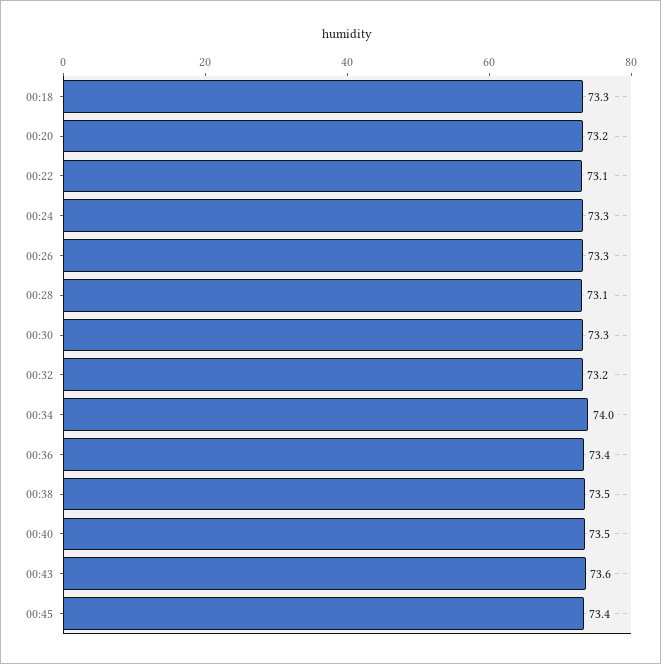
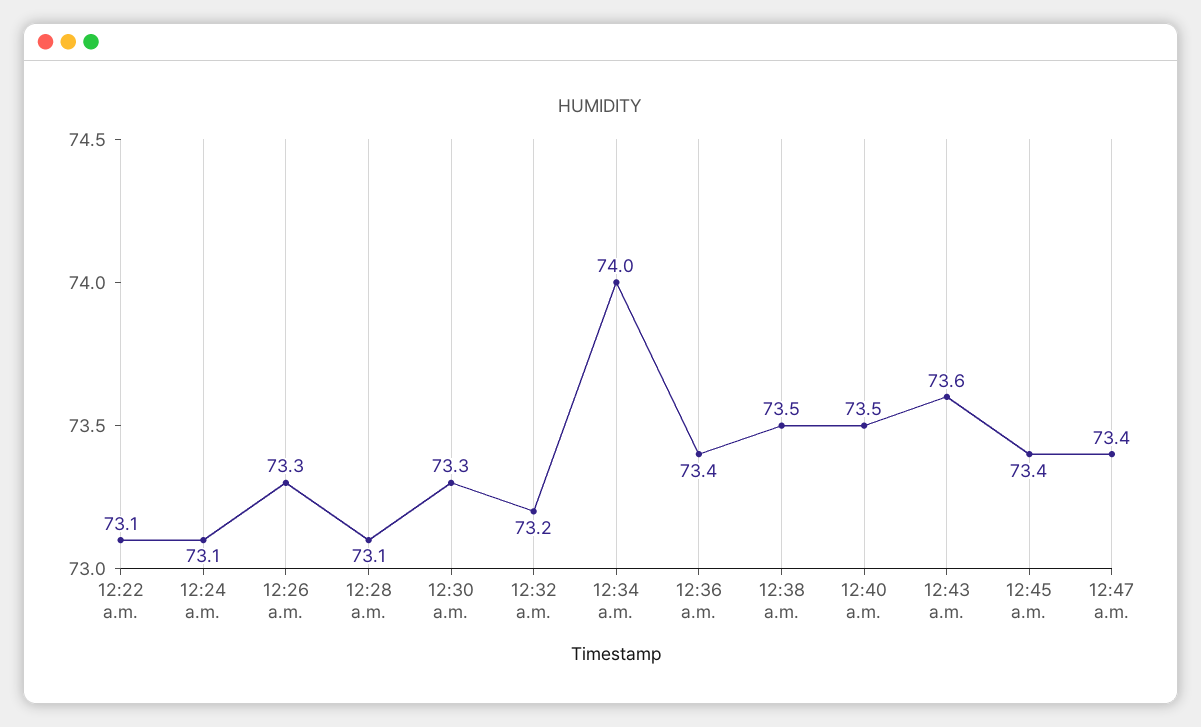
00:18: 73.3 -> none
00:20: 73.2 -> none
00:24: 73.3 -> 73.1
12:47 a.m.: none -> 73.4

